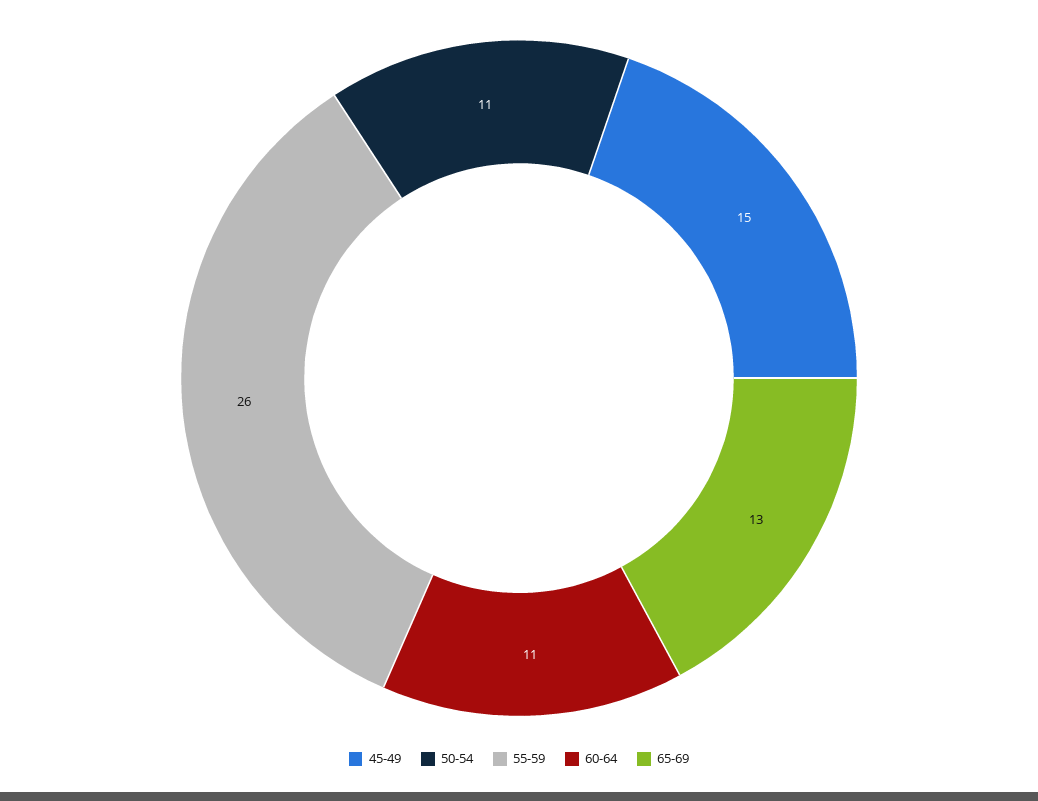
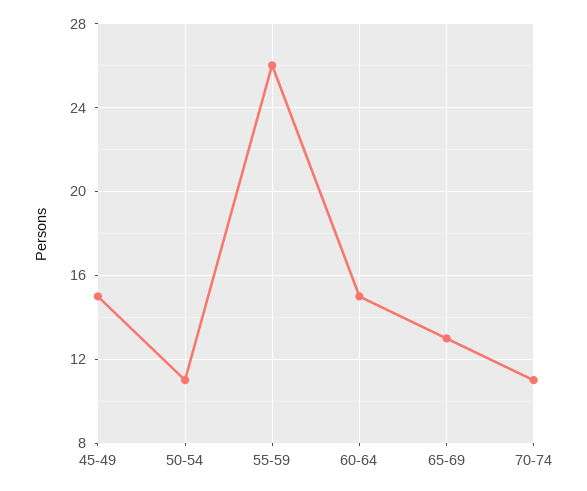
60-64: 11 -> 15
70-74: none -> 11

